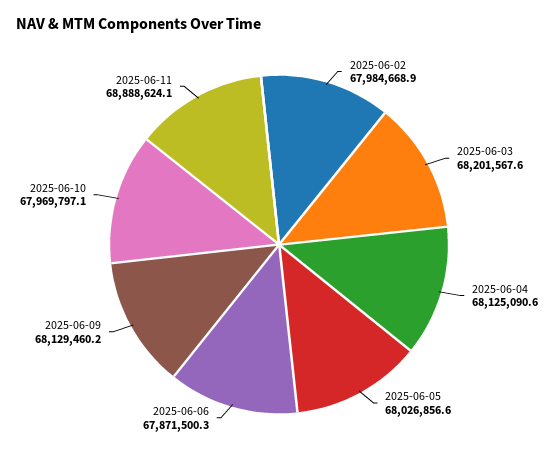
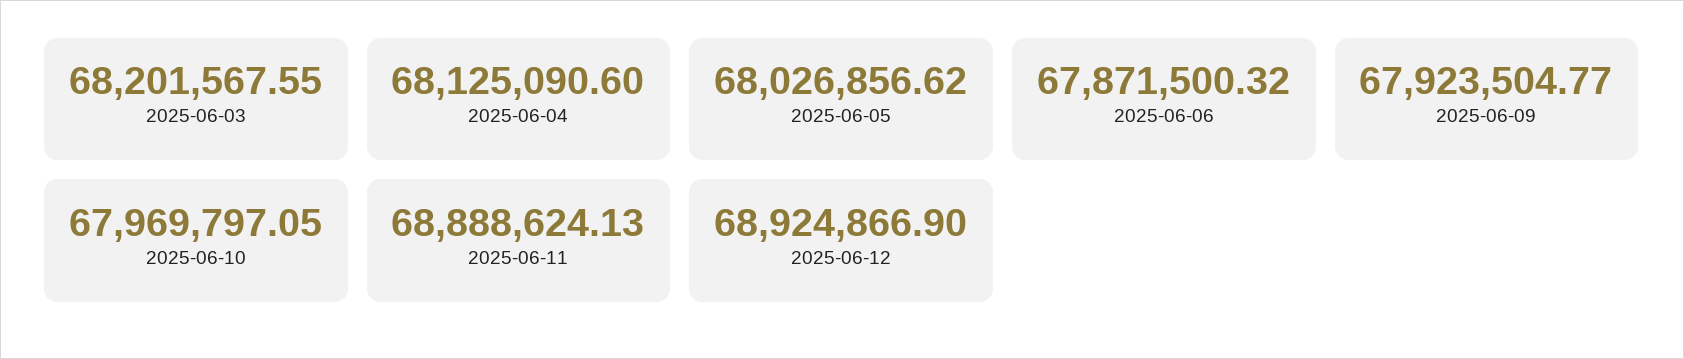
2025-06-02: 67984668.9 -> none
2025-06-09: 68129460.2 -> 67923504.77
2025-06-12: none -> 68924866.9

